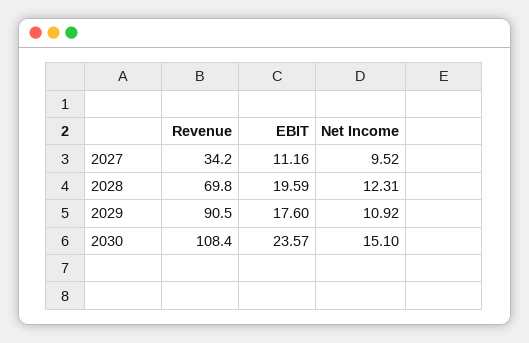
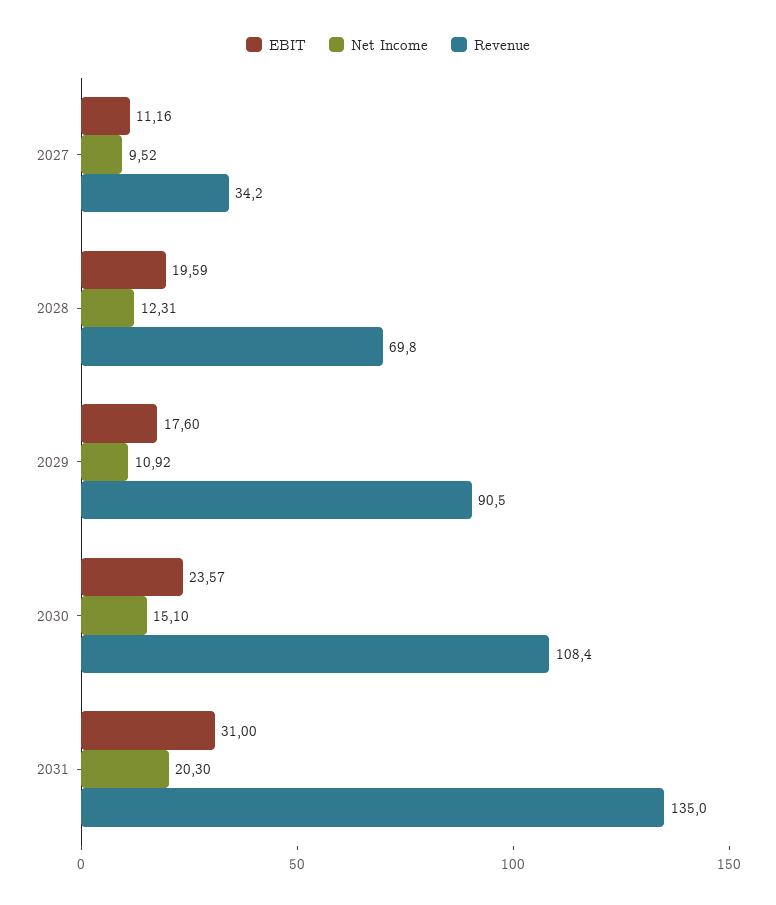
EBIT, 2031: none -> 31
Net Income, 2031: none -> 20.3
Revenue, 2031: none -> 135

